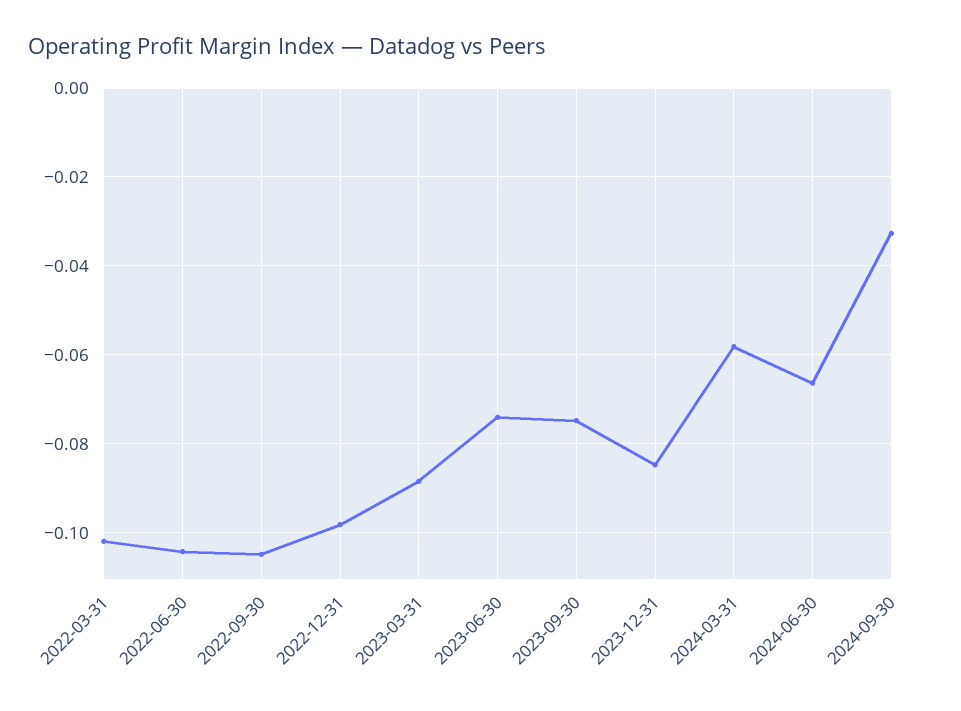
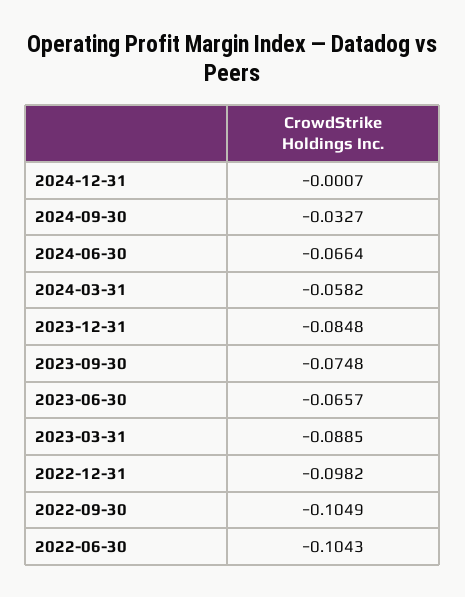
2022-03-31: -0.102 -> none
2023-06-30: -0.074 -> -0.0657
2024-12-31: none -> -0.0007

